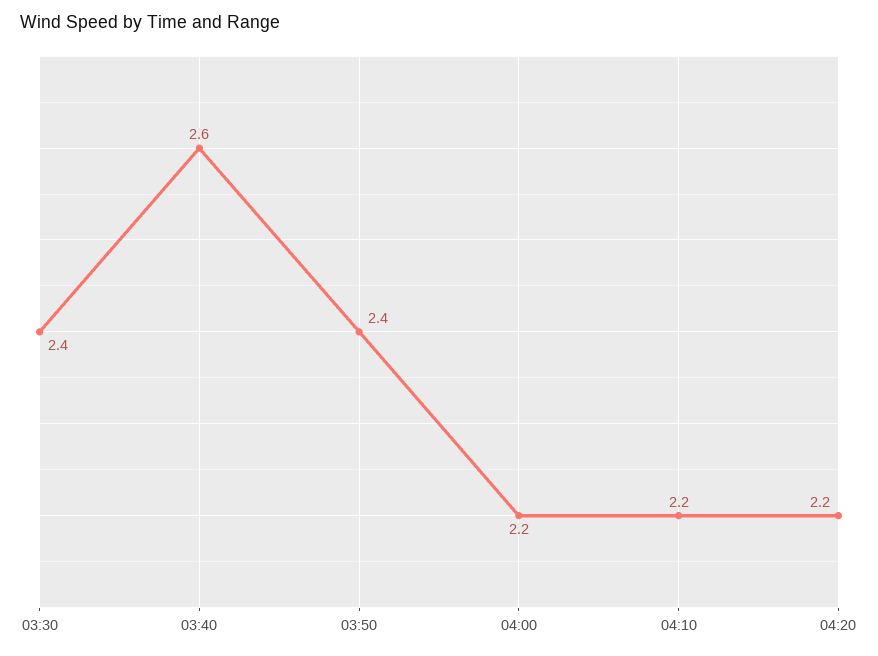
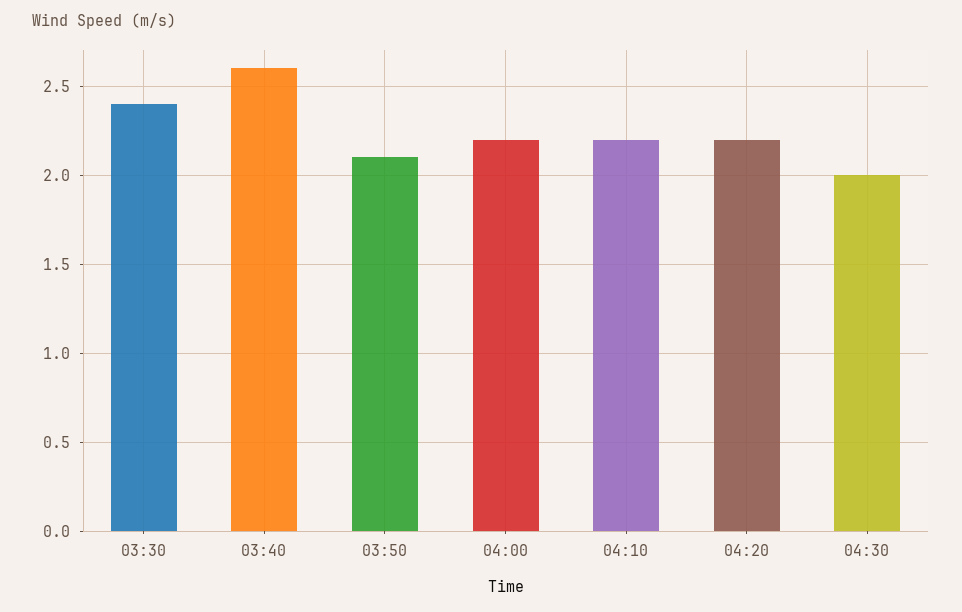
03:50: 2.4 -> 2.1
04:30: none -> 2

